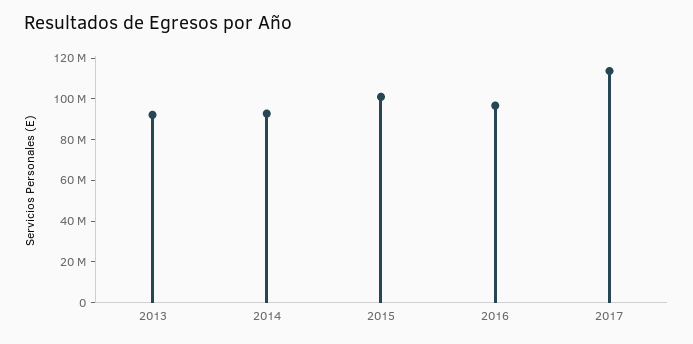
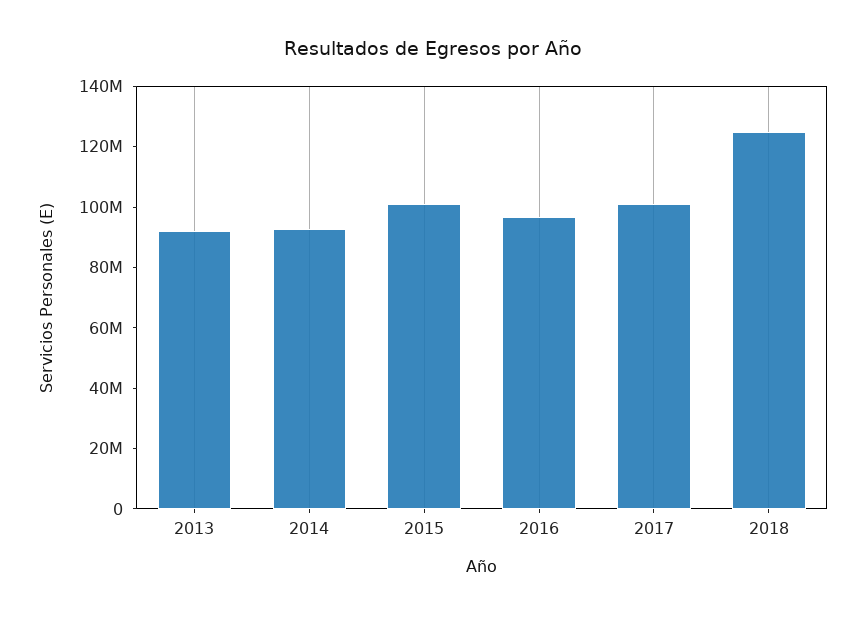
2017: 115000000 -> 100000000
2018: none -> 125000000

